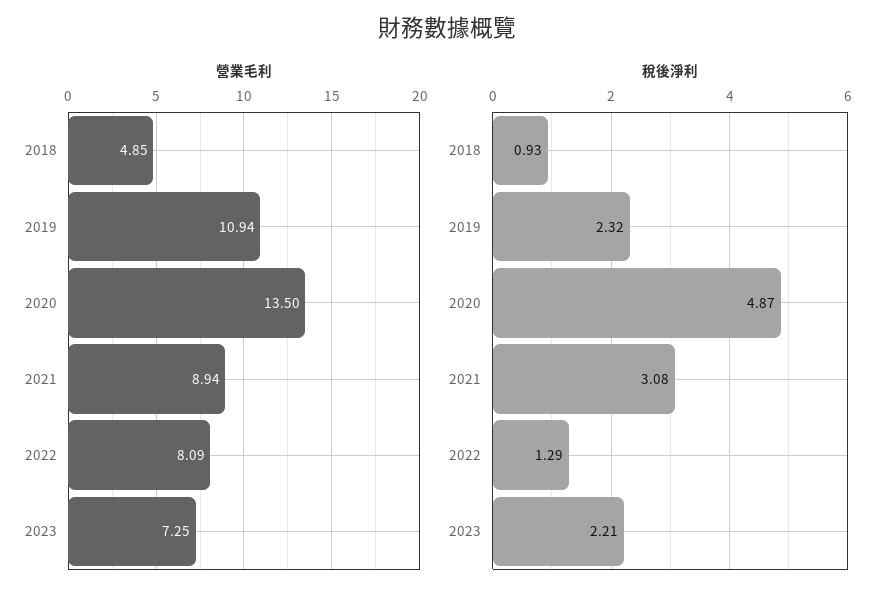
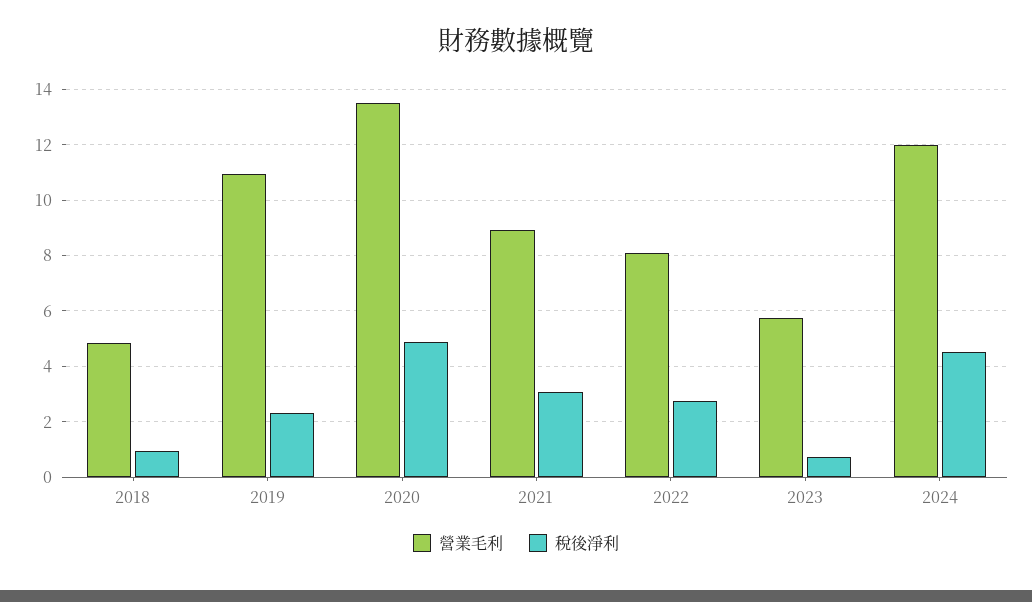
營業毛利, 2023: 7.25 -> 5.75
稅後淨利, 2022: 1.29 -> 2.75
稅後淨利, 2023: 2.21 -> 0.75
營業毛利, 2024: none -> 12
稅後淨利, 2024: none -> 4.5

